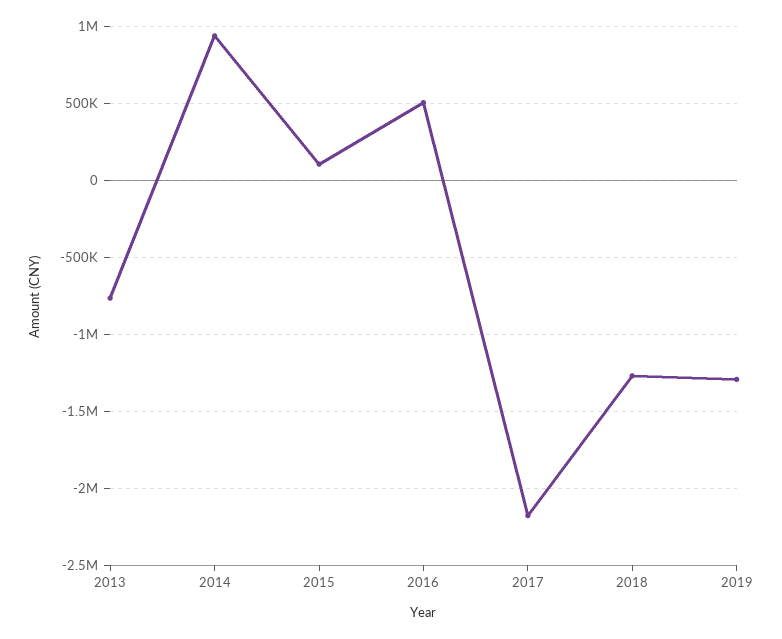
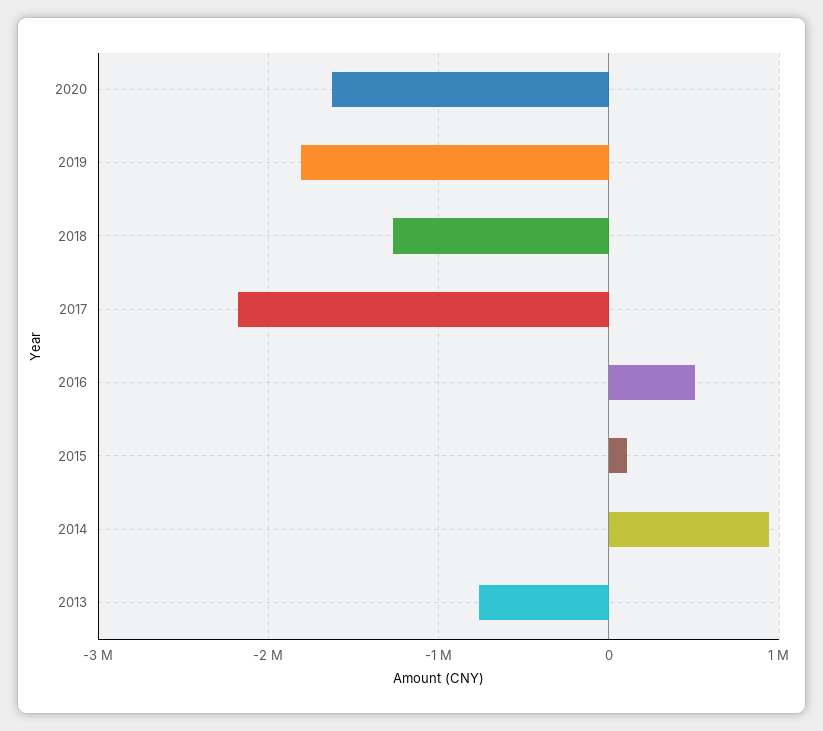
2019: -1300000 -> -1800000
2020: none -> -1600000

